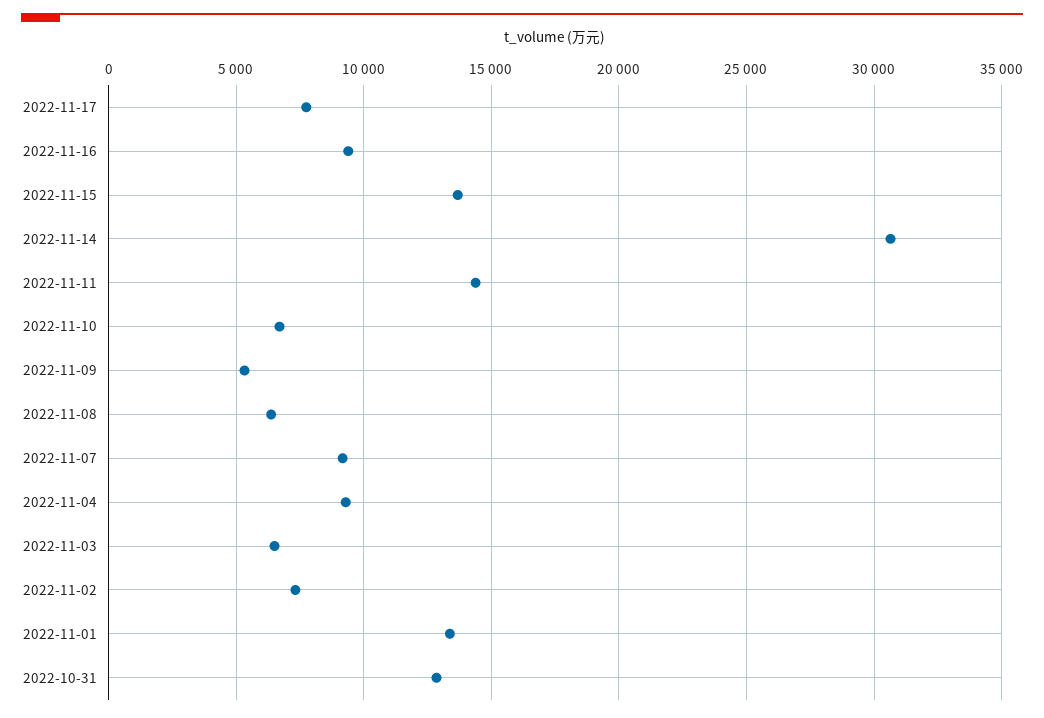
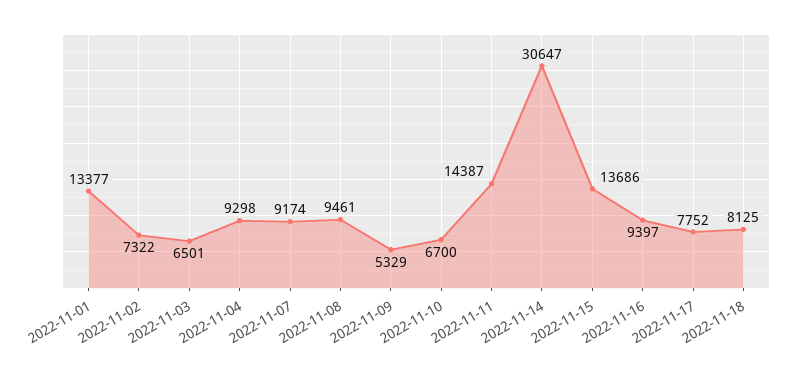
2022-11-08: 6500 -> 9461
2022-10-31: 13000 -> none
2022-11-18: none -> 8125

